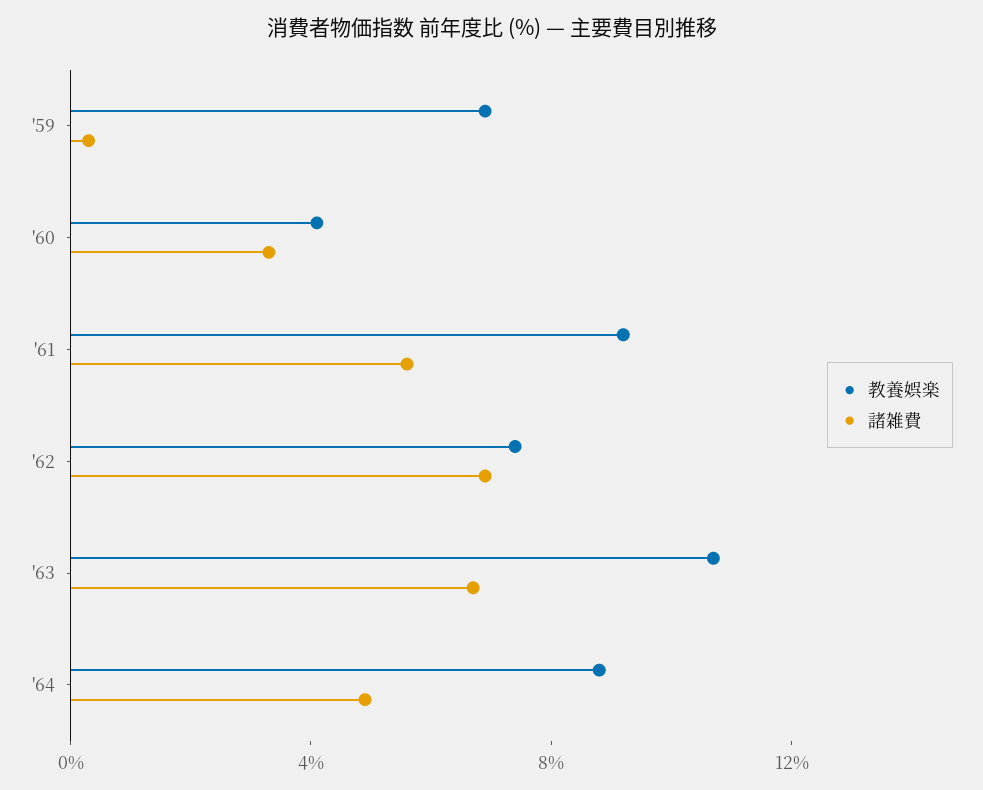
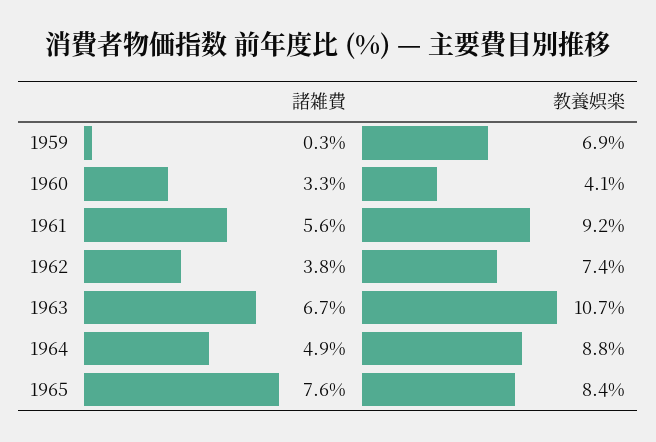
諸雑費, '62: 7 -> 3.8
諸雑費, 1965: none -> 7.6
教養娯楽, 1965: none -> 8.4

